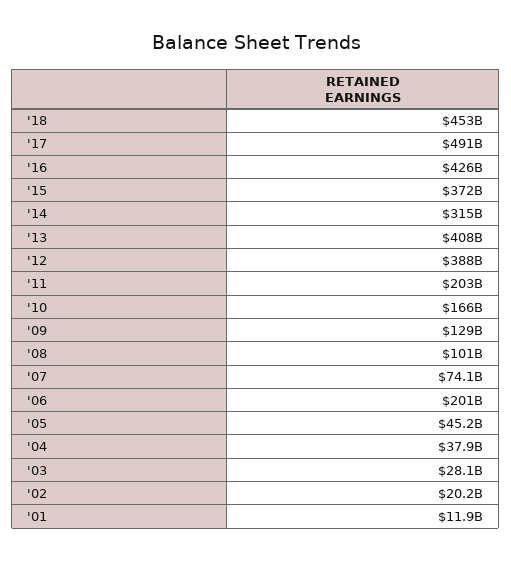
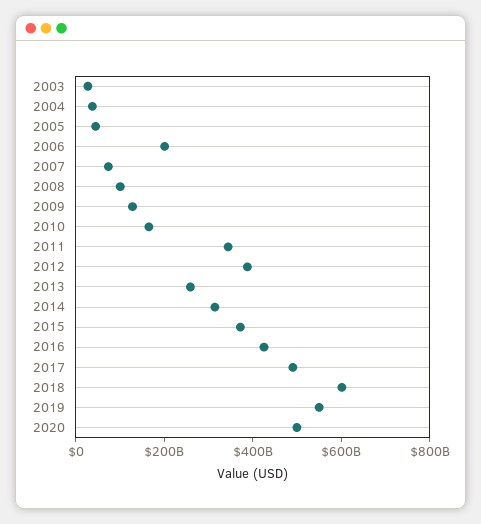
'18: 453000000000 -> 600000000000
'13: 408000000000 -> 250000000000
'11: 203000000000 -> 350000000000
'02: 20200000000 -> none
'01: 11900000000 -> none
2019: none -> 550000000000
2020: none -> 500000000000

